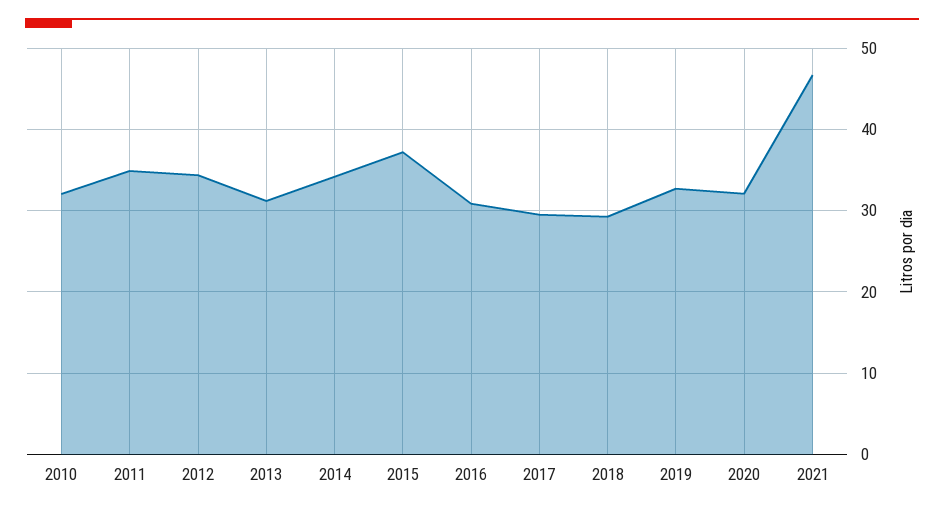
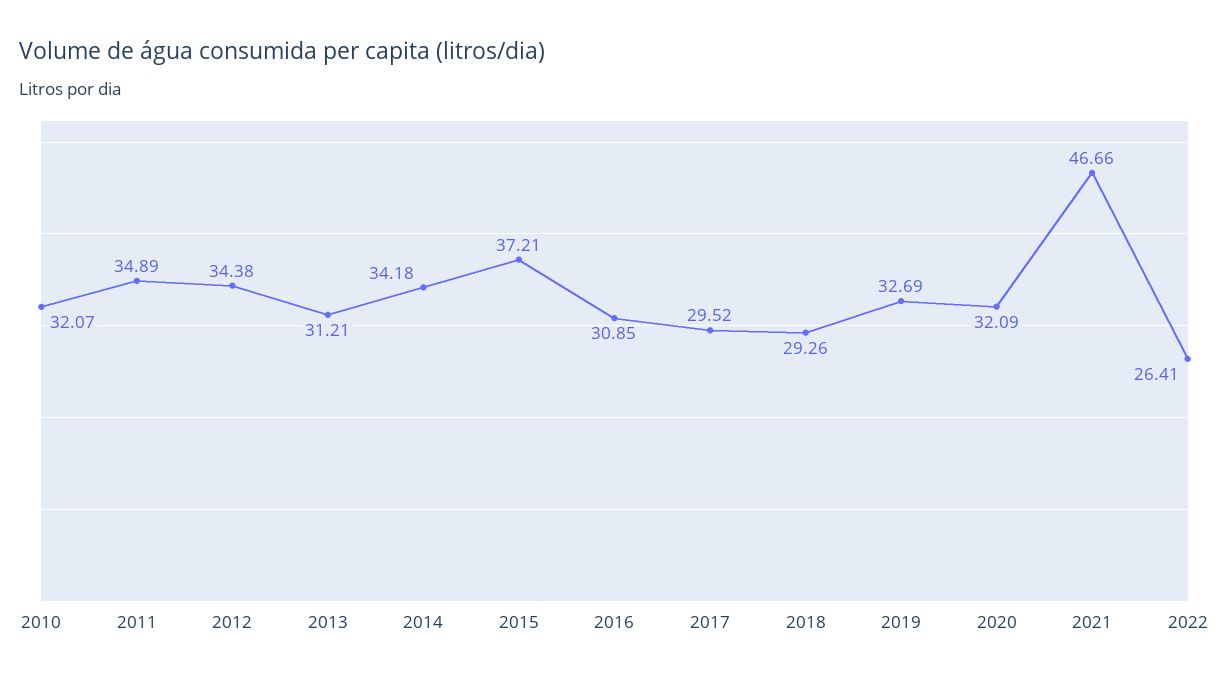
2022: none -> 26.41

